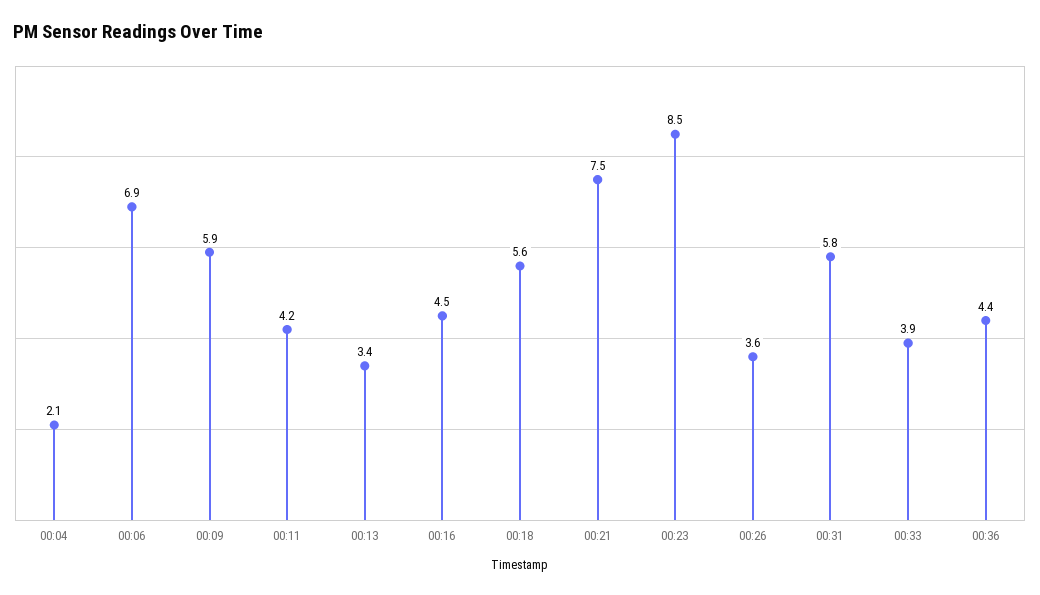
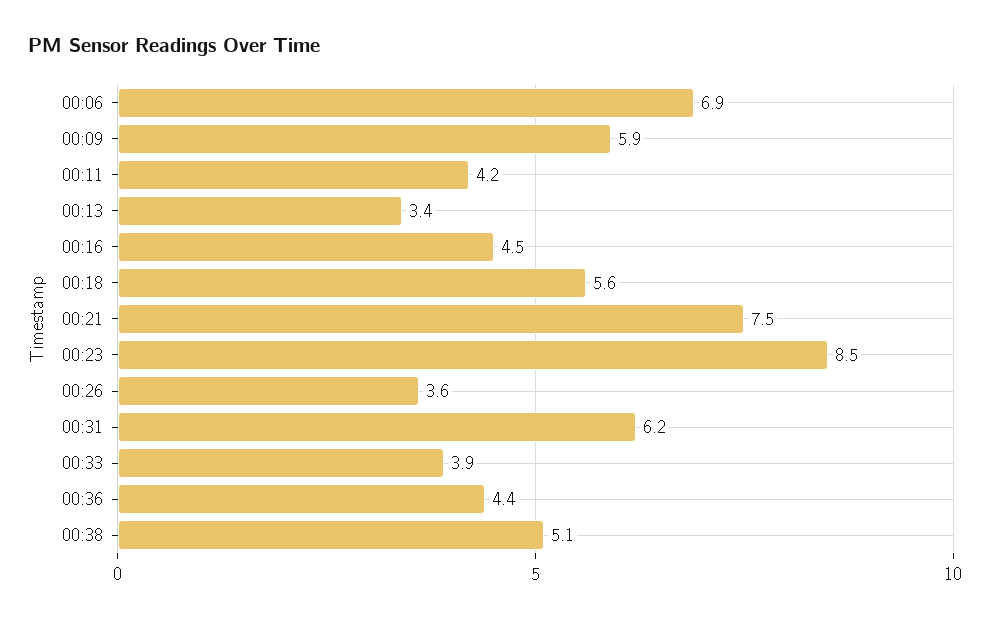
00:04: 2.1 -> none
00:31: 5.8 -> 6.2
00:38: none -> 5.1

